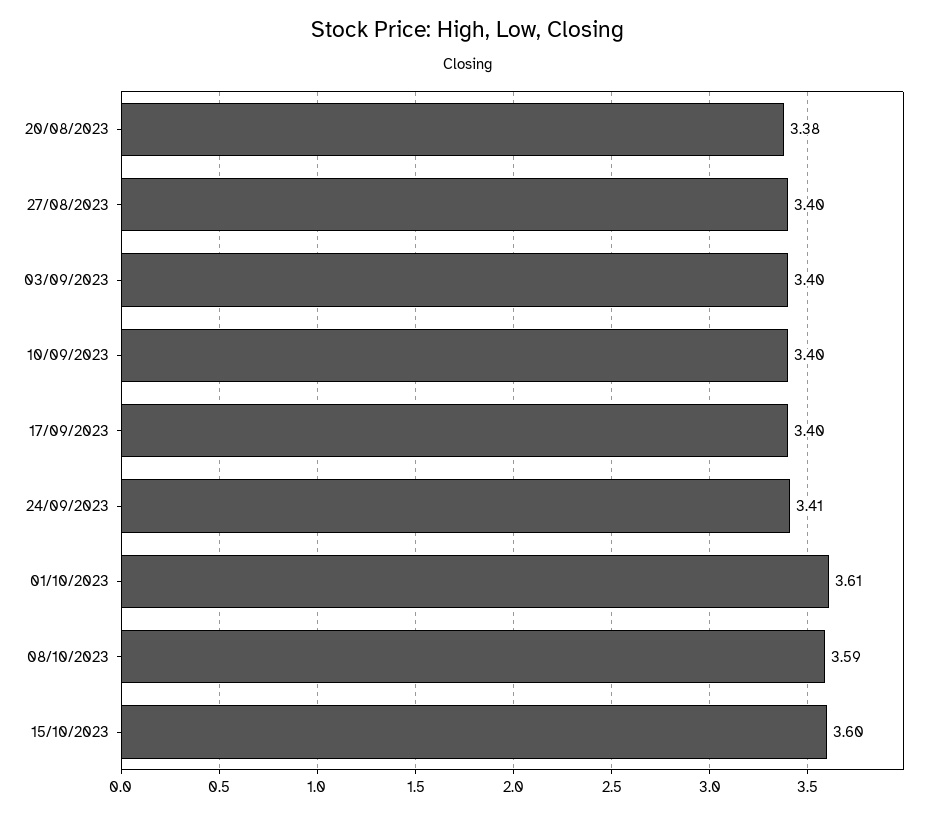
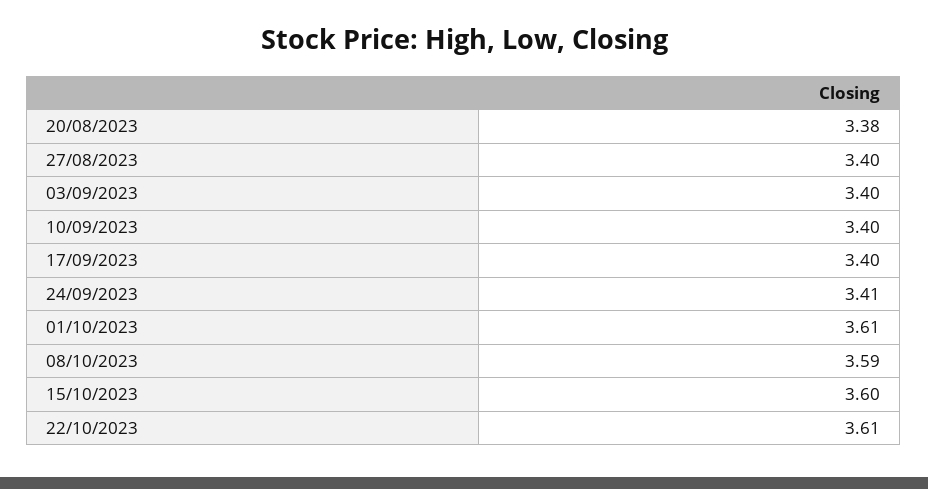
22/10/2023: none -> 3.61

